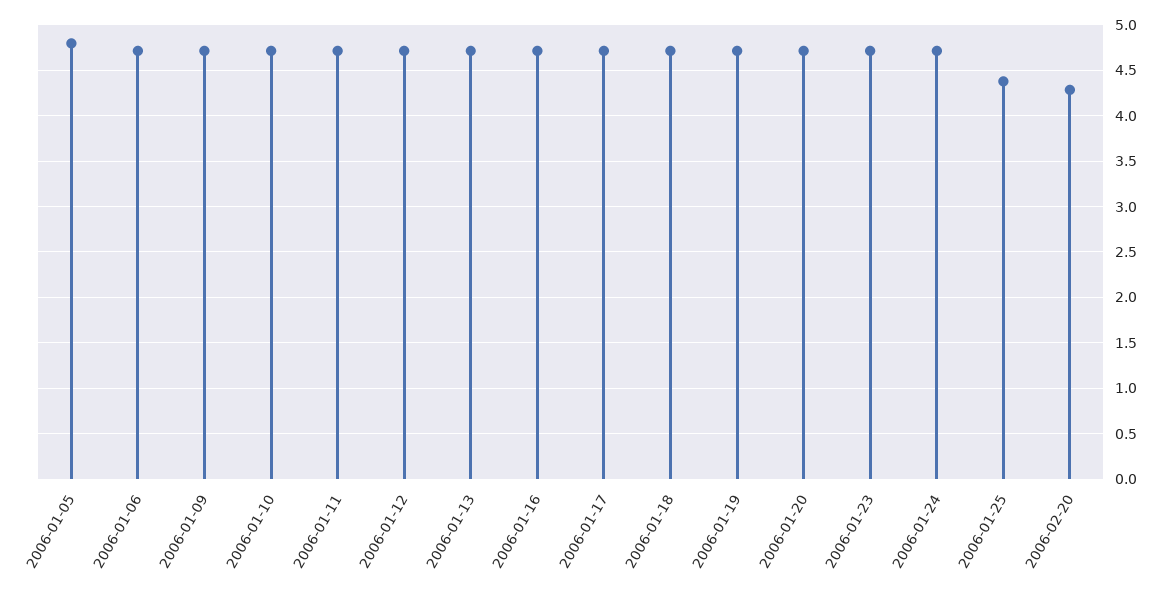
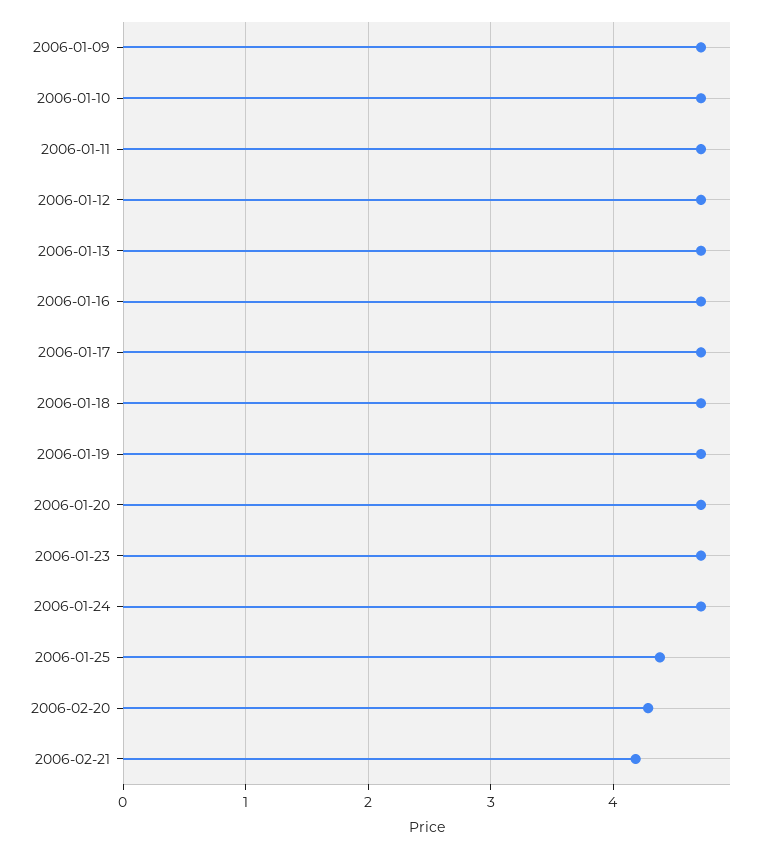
2006-01-05: 4.8 -> none
2006-01-06: 4.7 -> none
2006-02-21: none -> 4.2

